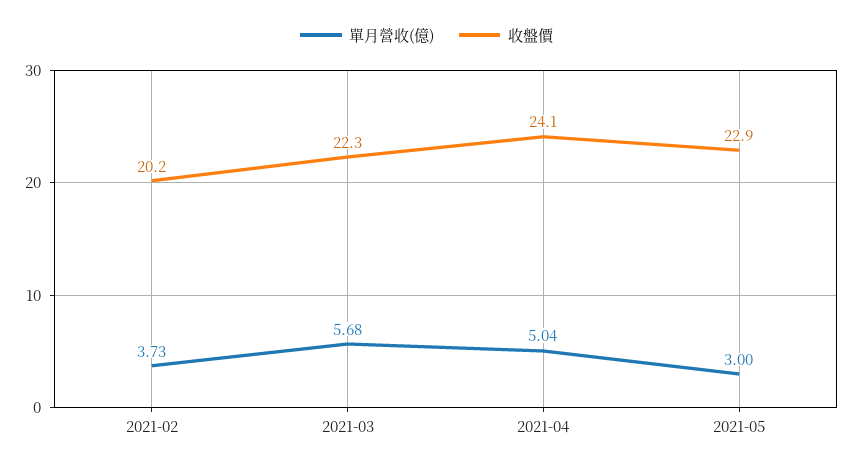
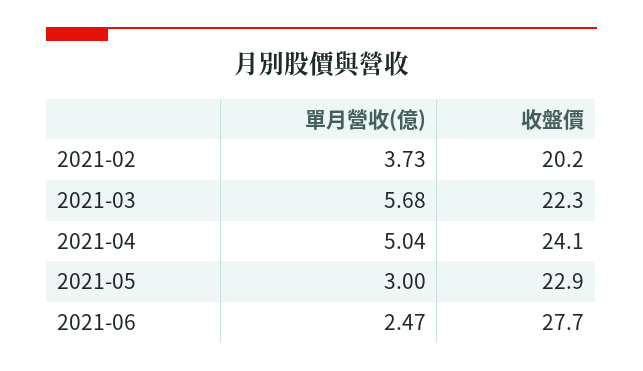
單月營收(億), 2021-06: none -> 2.47
收盤價, 2021-06: none -> 27.7

